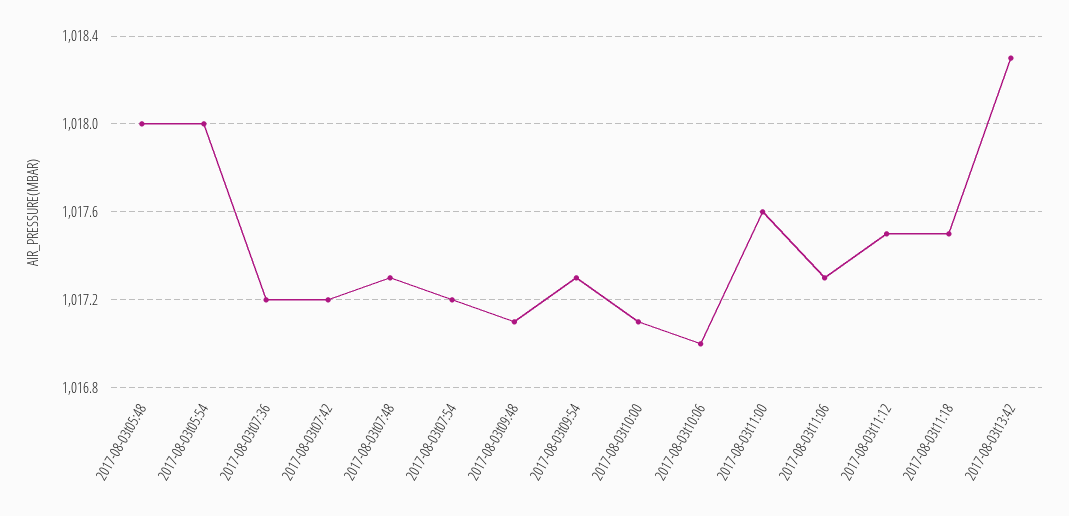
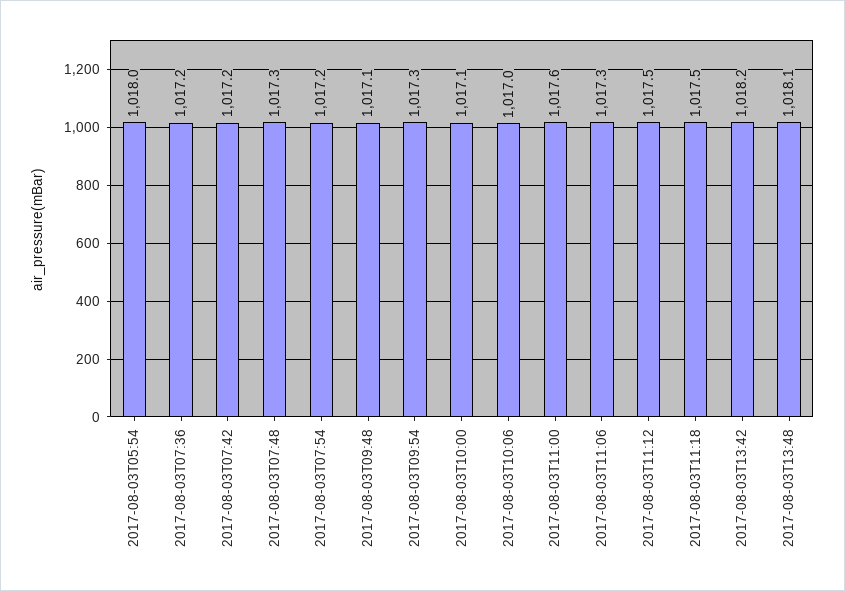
2017-08-03t05:48: 1018 -> none
2017-08-03t13:42: 1018.3 -> 1018.2
2017-08-03T13:48: none -> 1018.1

